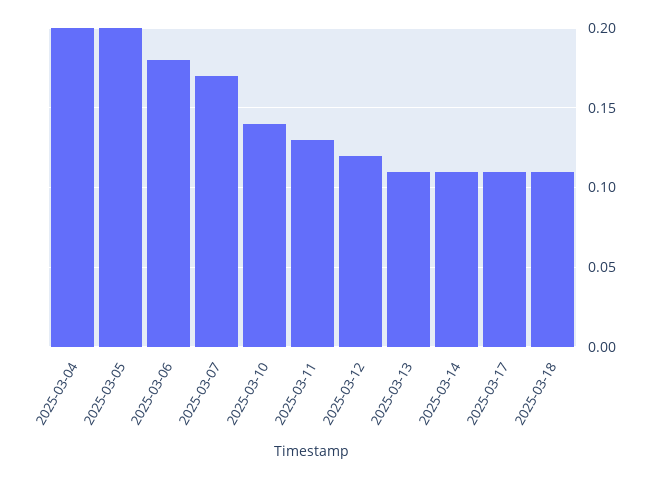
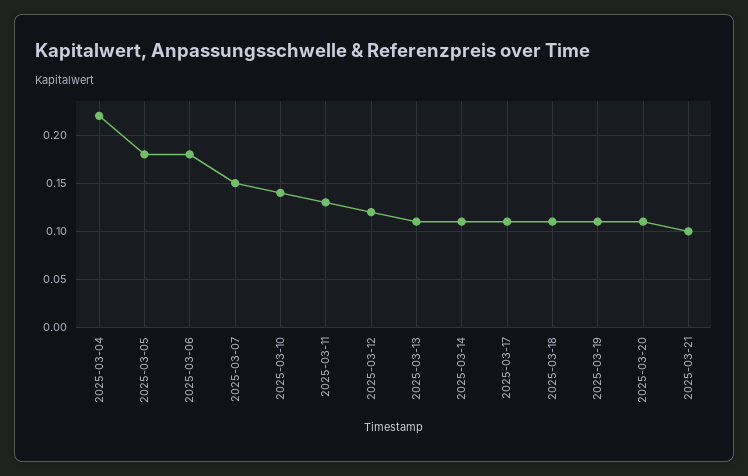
2025-03-04: 0.2 -> 0.22
2025-03-05: 0.2 -> 0.18
2025-03-07: 0.17 -> 0.15
2025-03-19: none -> 0.11
2025-03-20: none -> 0.11
2025-03-21: none -> 0.1

